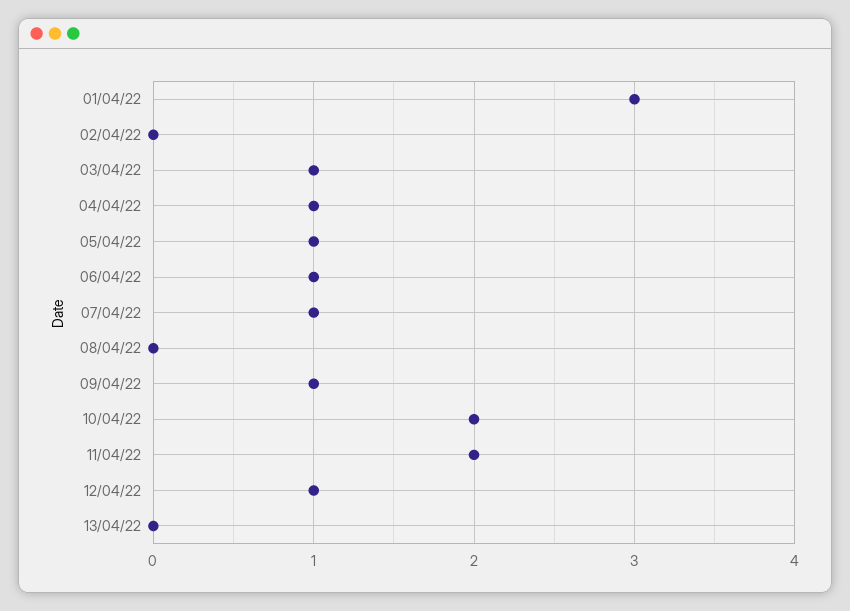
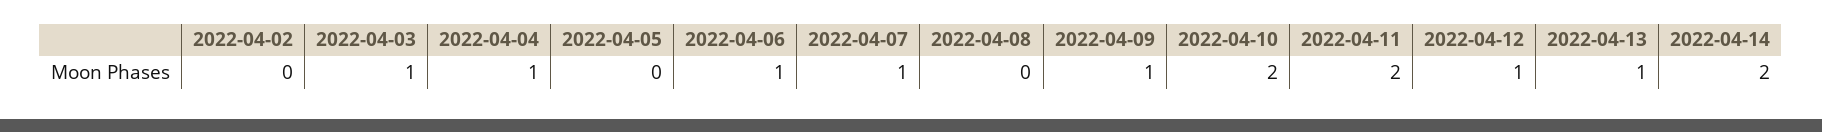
01/04/22: 3 -> none
05/04/22: 1 -> 0
13/04/22: 0 -> 1
2022-04-14: none -> 2

